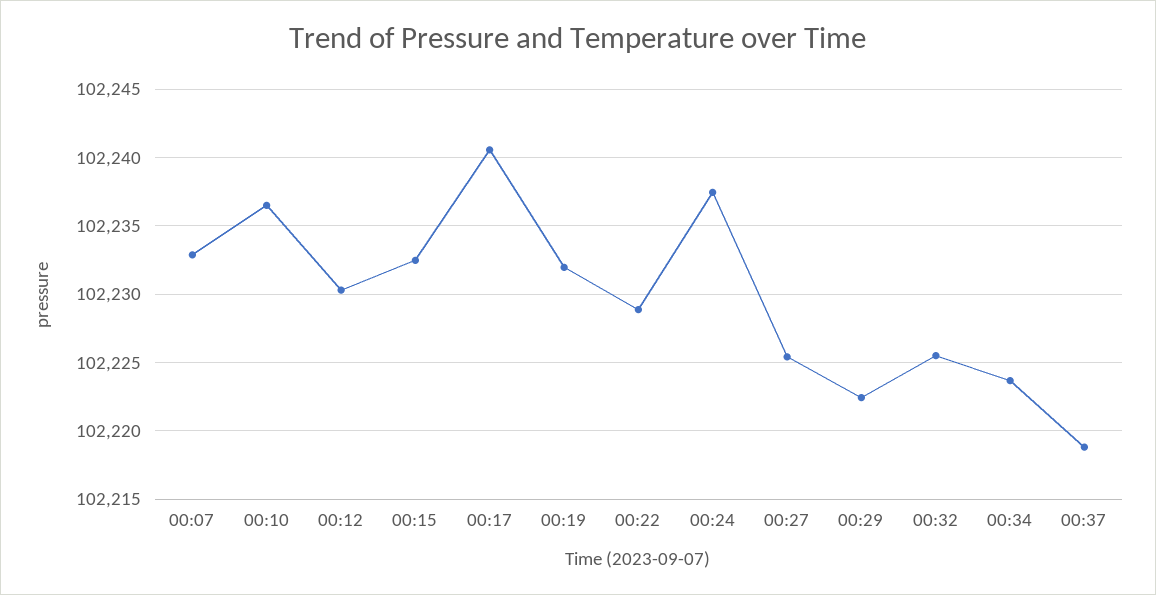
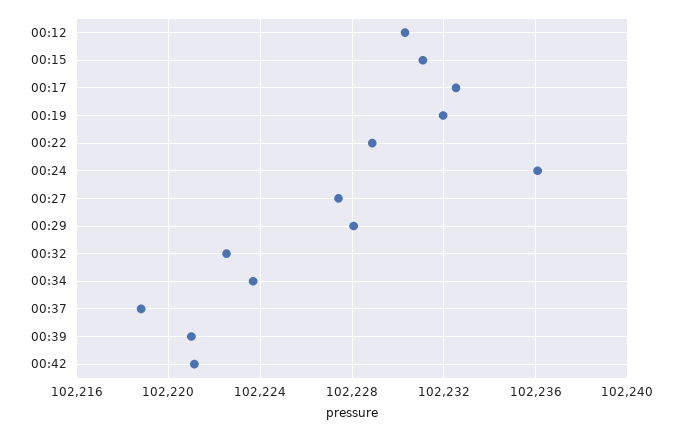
00:07: 102233 -> none
00:10: 102236.5 -> none
00:15: 102232.5 -> 102231
00:17: 102240.5 -> 102232.5
00:24: 102237.5 -> 102236
00:27: 102225.5 -> 102227.5
00:29: 102222.5 -> 102228
00:32: 102225.5 -> 102222.5
00:39: none -> 102221
00:42: none -> 102221

